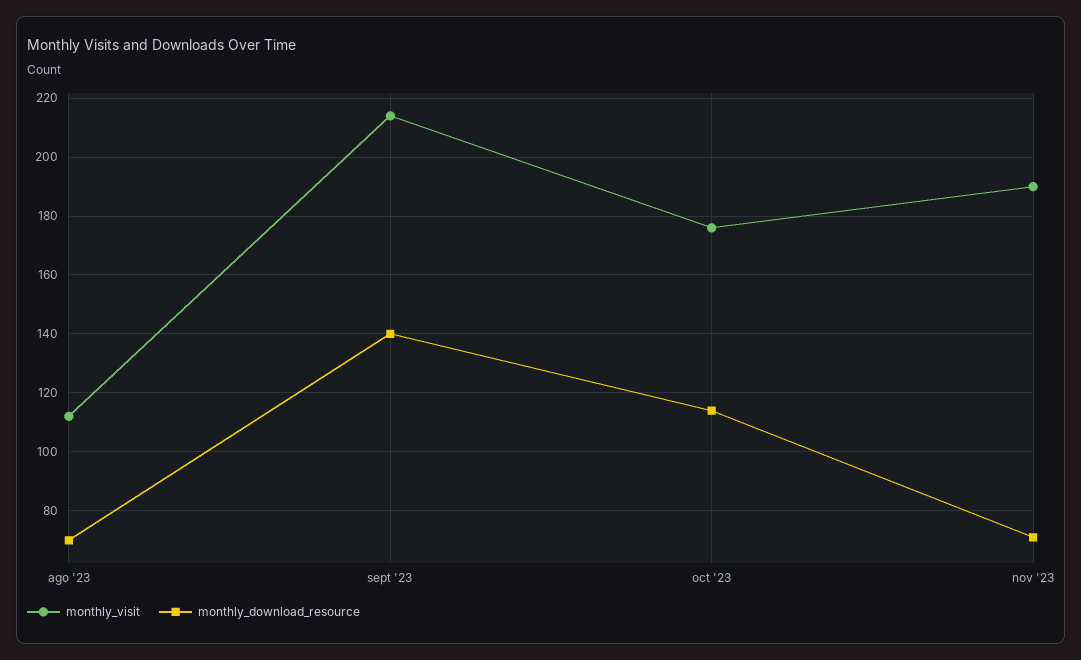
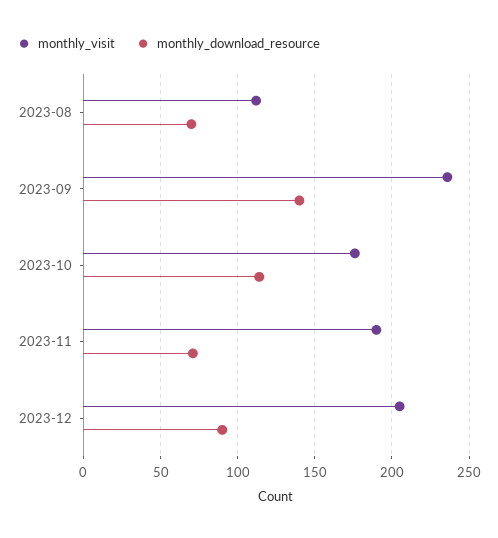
monthly_visit, sept '23: 215 -> 235
monthly_visit, 2023-12: none -> 205
monthly_download_resource, 2023-12: none -> 90

